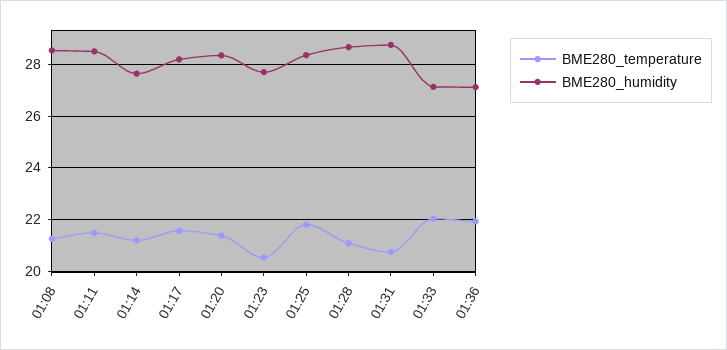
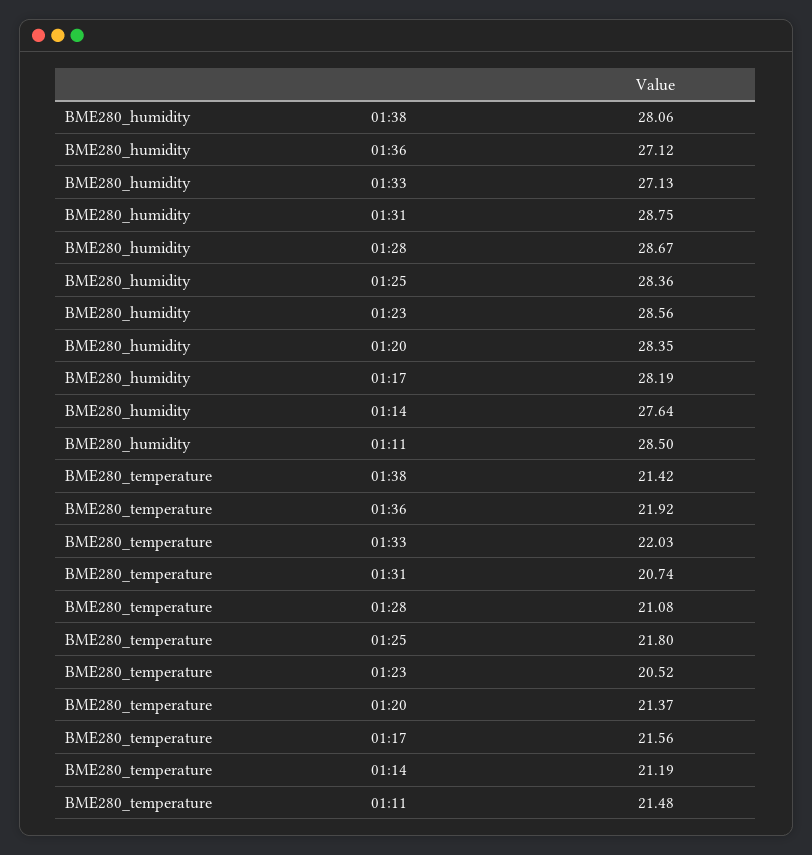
BME280_temperature, 01:08: 21.25 -> none
BME280_humidity, 01:08: 28.5 -> none
BME280_humidity, 01:23: 27.75 -> 28.56
BME280_humidity, 01:38: none -> 28.06
BME280_temperature, 01:38: none -> 21.42

